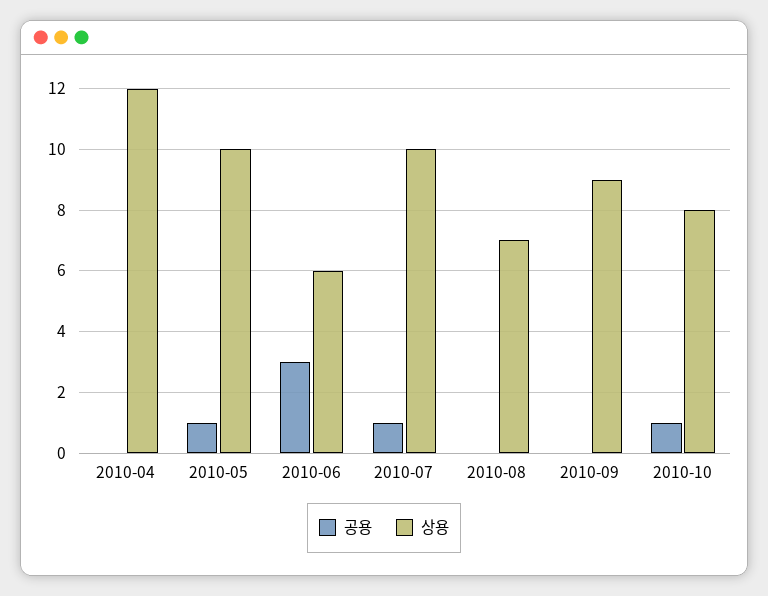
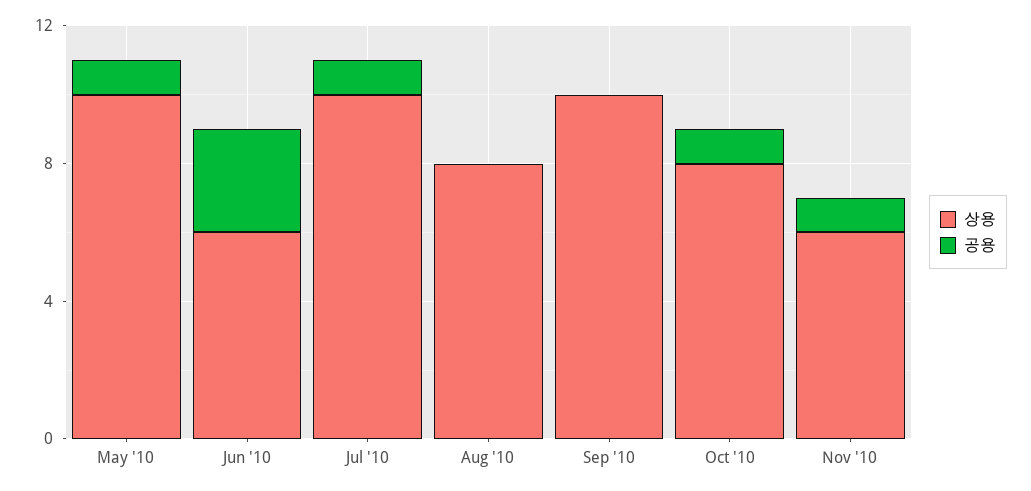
공용, 2010-04: 0 -> none
상용, 2010-04: 12 -> none
상용, 2010-08: 7 -> 8
상용, 2010-09: 9 -> 10
상용, Nov '10: none -> 6
공용, Nov '10: none -> 1

